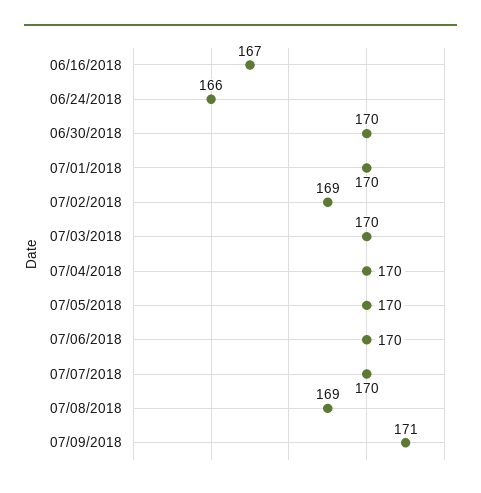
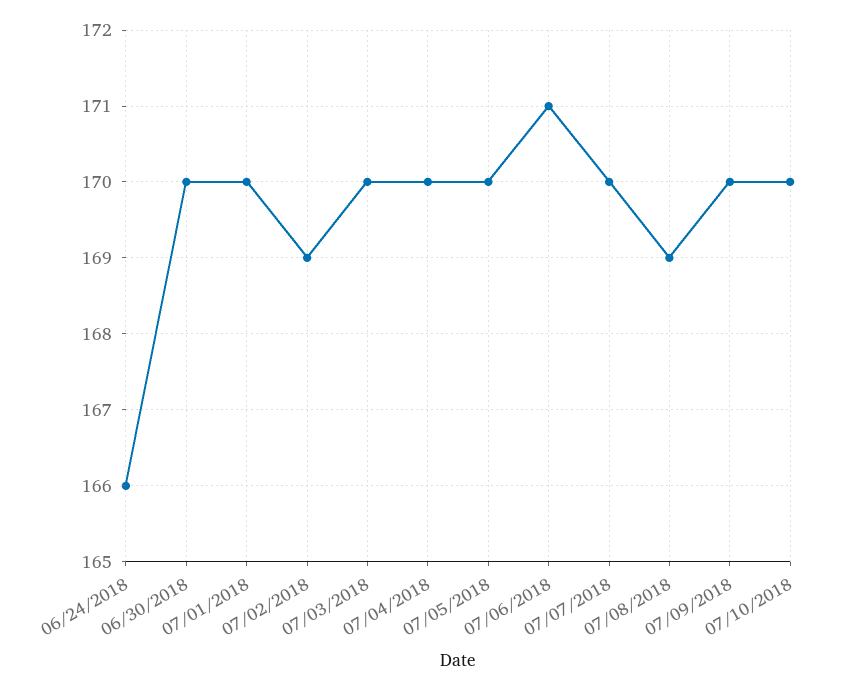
06/16/2018: 167 -> none
07/06/2018: 170 -> 171
07/09/2018: 171 -> 170
07/10/2018: none -> 170

